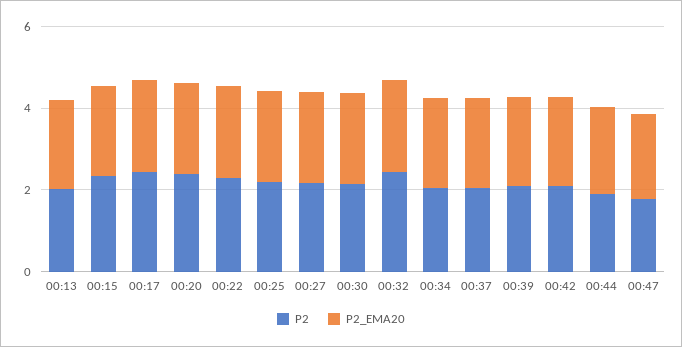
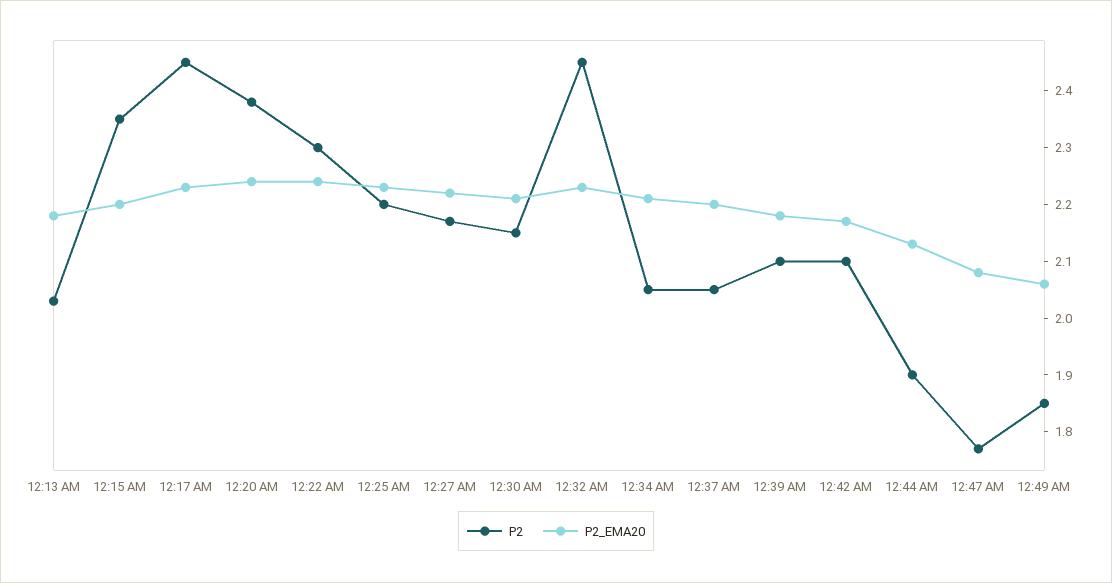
P2, 12:49 AM: none -> 1.85
P2_EMA20, 12:49 AM: none -> 2.05

